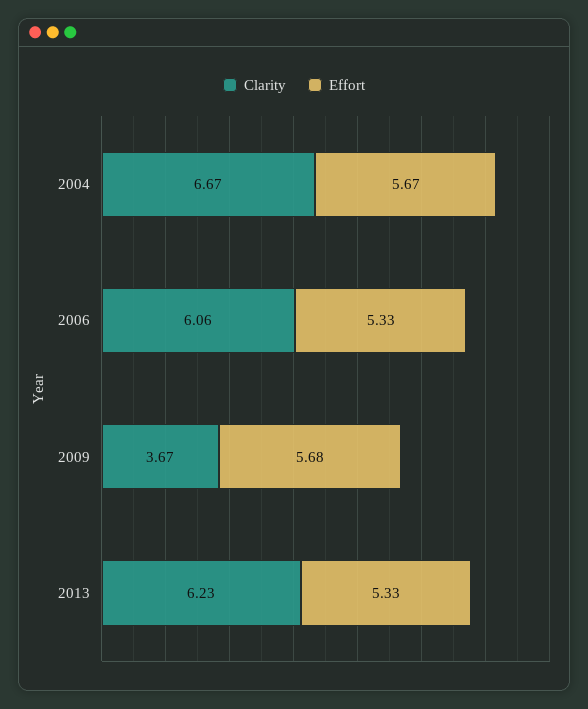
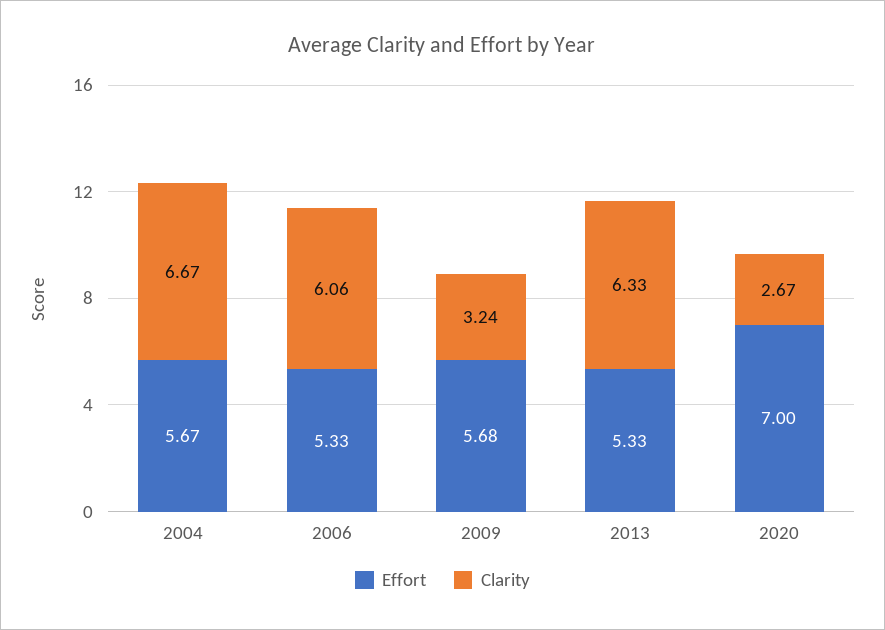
Clarity, 2009: 3.67 -> 3.24
Clarity, 2013: 6.23 -> 6.33
Effort, 2020: none -> 7
Clarity, 2020: none -> 2.67

